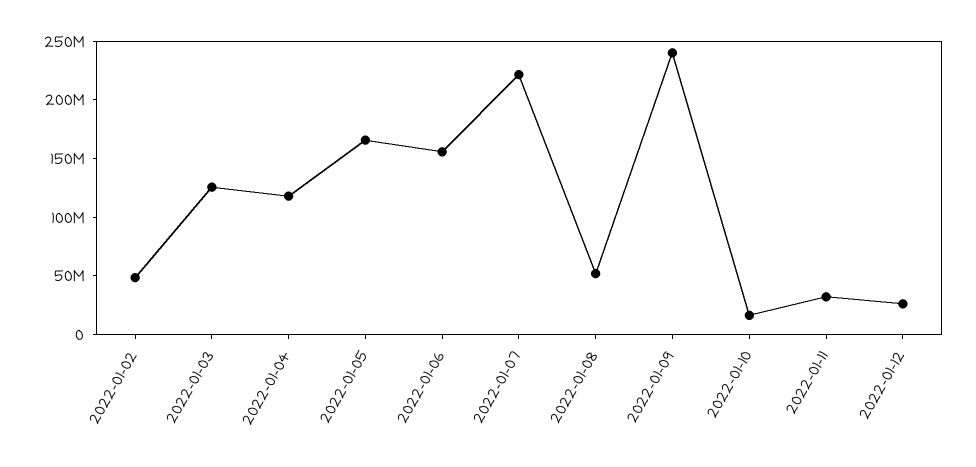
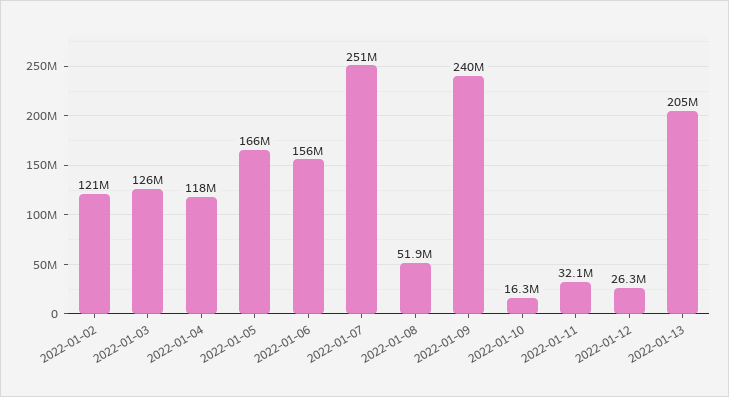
2022-01-02: 50000000 -> 121000000
2022-01-07: 220000000 -> 251000000
2022-01-13: none -> 205000000

